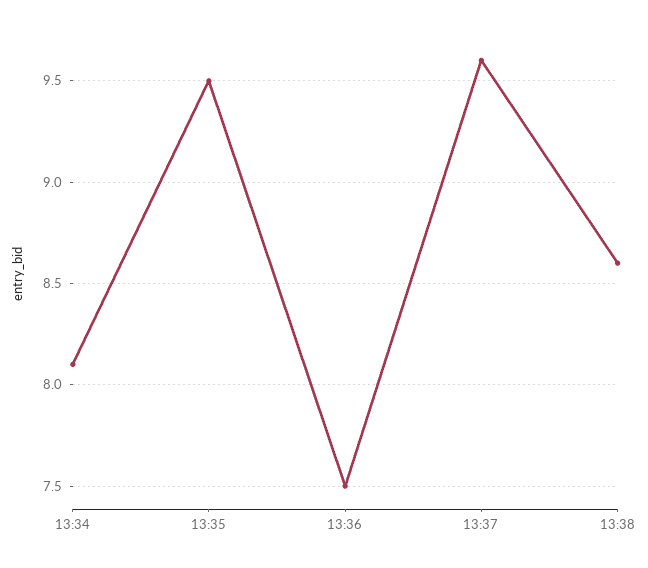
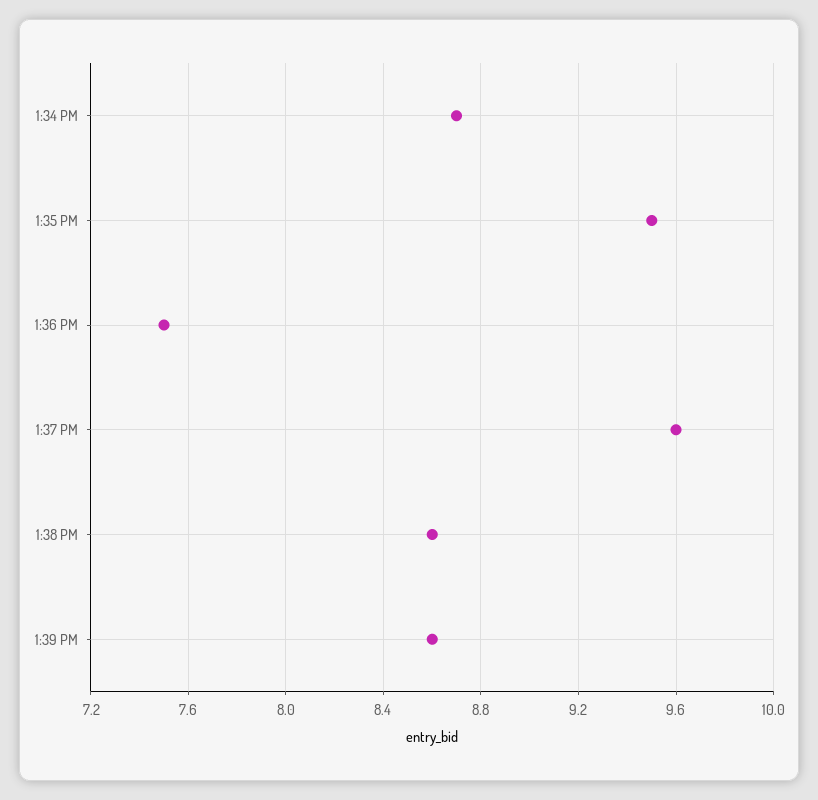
13:34: 8.1 -> 8.7
1:39 PM: none -> 8.6

